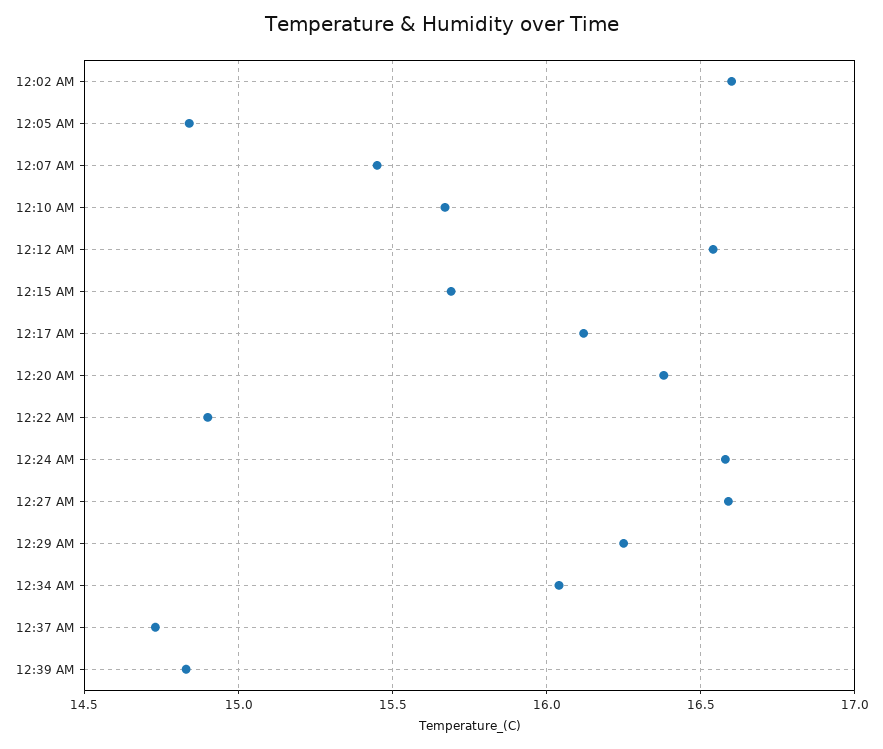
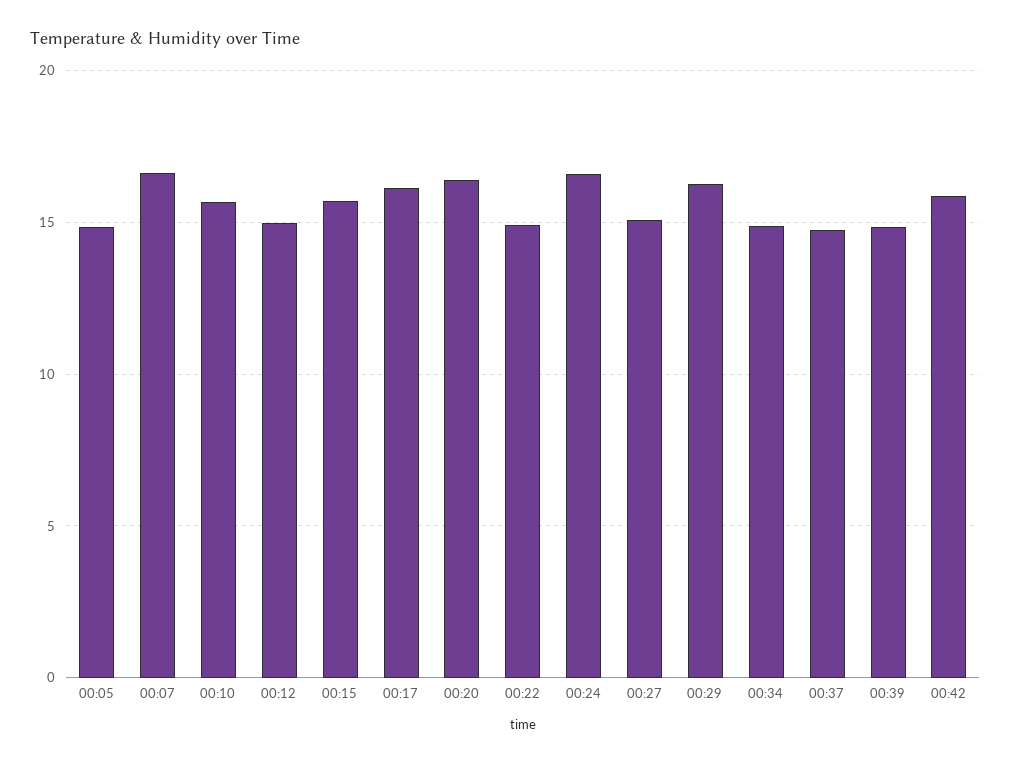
12:02 AM: 16.6 -> none
12:07 AM: 15.45 -> 16.5
12:12 AM: 16.55 -> 15
12:27 AM: 16.6 -> 15
12:34 AM: 16.05 -> 15
00:42: none -> 16

